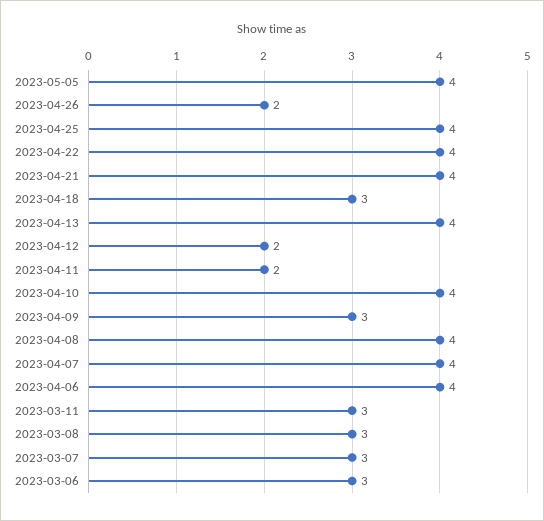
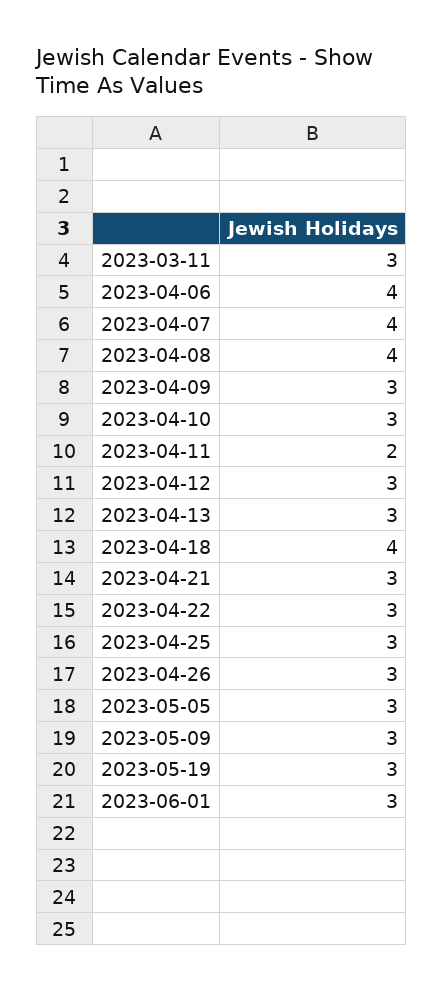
2023-05-05: 4 -> 3
2023-04-26: 2 -> 3
2023-04-25: 4 -> 3
2023-04-22: 4 -> 3
2023-04-21: 4 -> 3
2023-04-18: 3 -> 4
2023-04-13: 4 -> 3
2023-04-12: 2 -> 3
2023-04-10: 4 -> 3
2023-03-08: 3 -> none
2023-03-07: 3 -> none
2023-03-06: 3 -> none
2023-05-09: none -> 3
2023-05-19: none -> 3
2023-06-01: none -> 3

